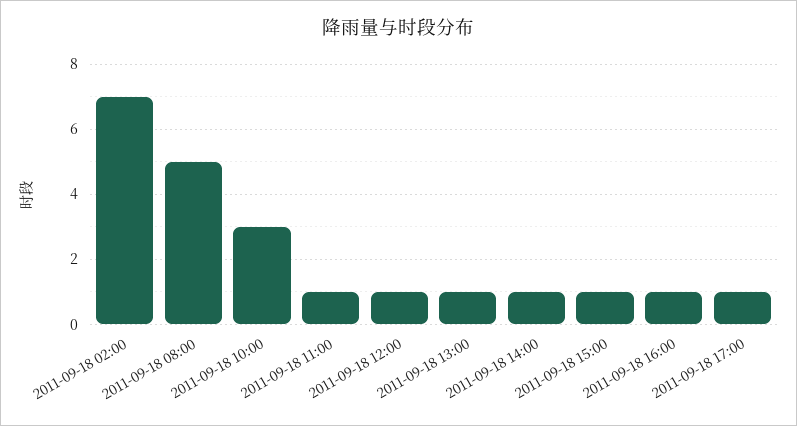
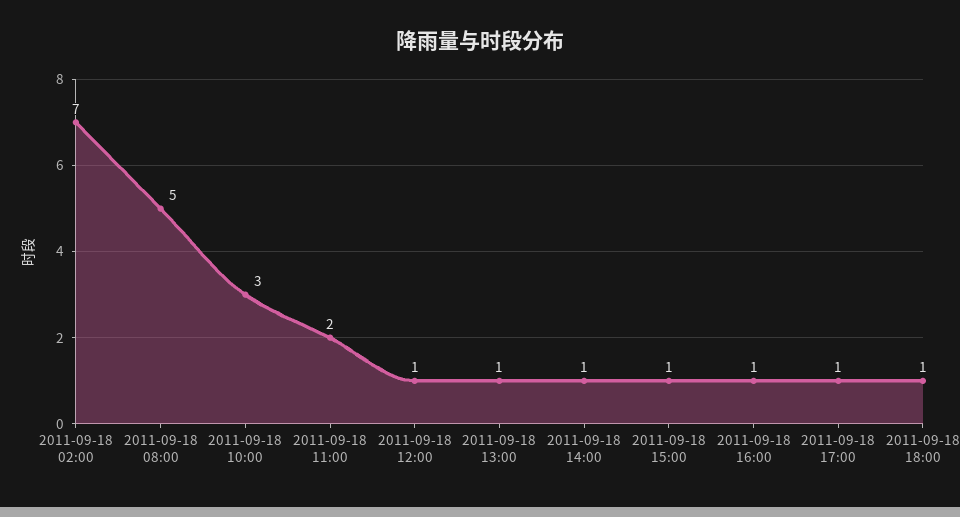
2011-09-18 11:00: 1 -> 2
2011-09-18 18:00: none -> 1

